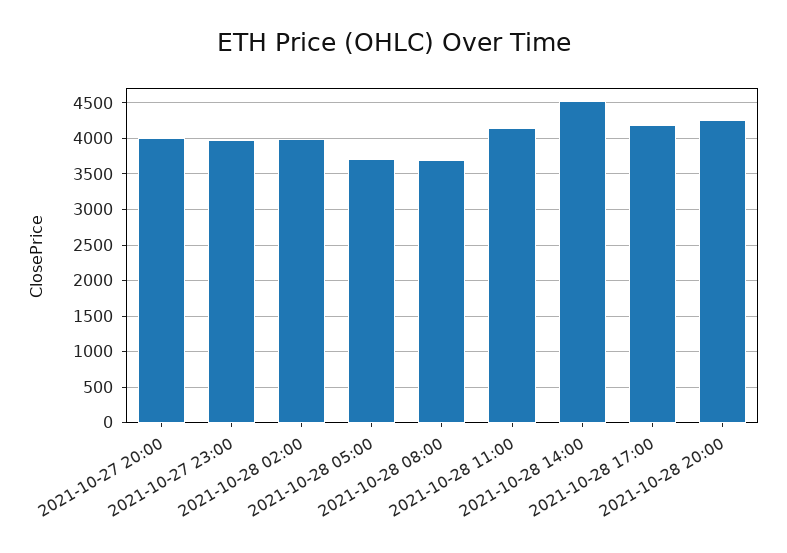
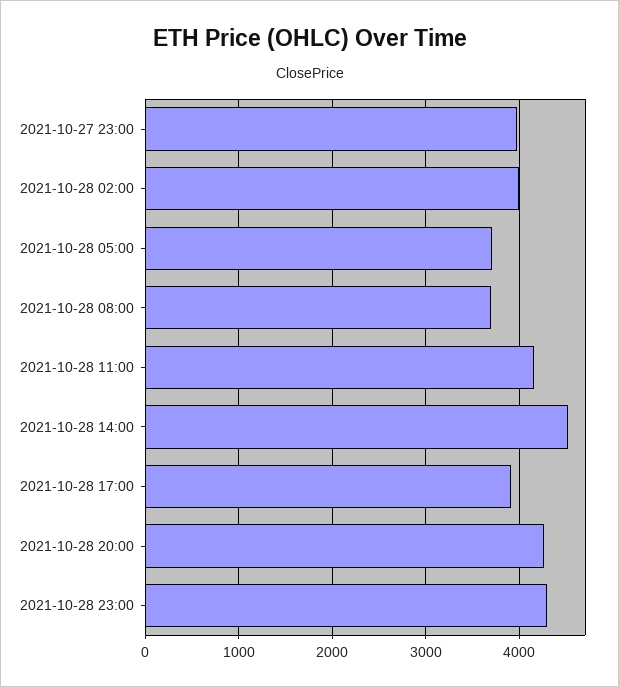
2021-10-27 20:00: 4000 -> none
2021-10-28 17:00: 4200 -> 3900
2021-10-28 23:00: none -> 4300

